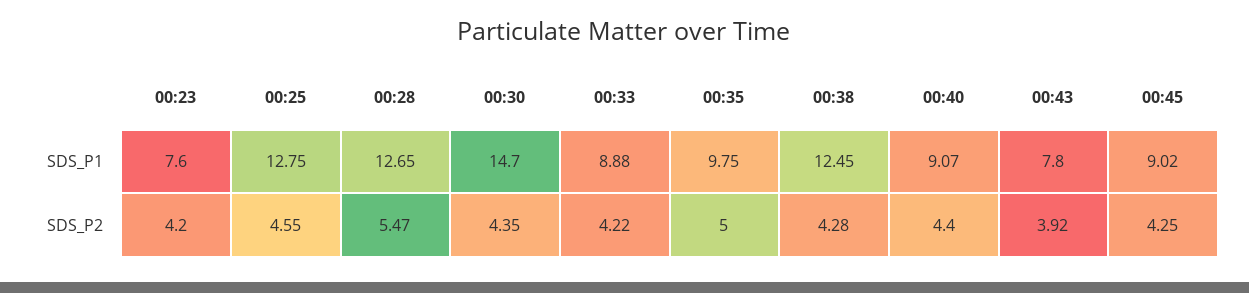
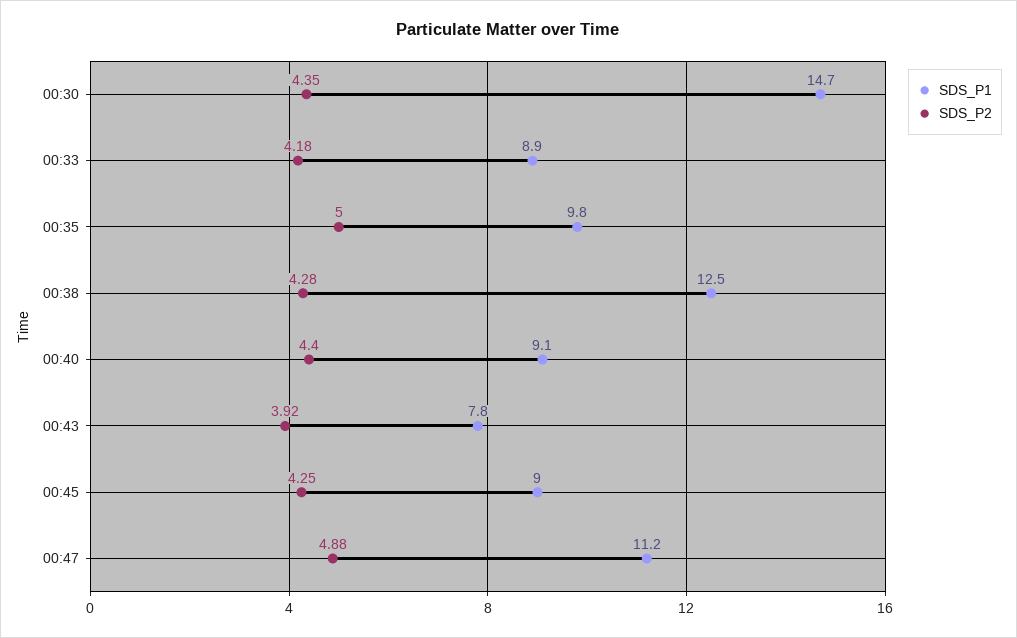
SDS_P1, 00:23: 7.6 -> none
SDS_P1, 00:25: 12.75 -> none
SDS_P1, 00:28: 12.65 -> none
SDS_P2, 00:23: 4.2 -> none
SDS_P2, 00:25: 4.55 -> none
SDS_P2, 00:28: 5.47 -> none
SDS_P2, 00:33: 4.22 -> 4.18
SDS_P1, 00:47: none -> 11.2
SDS_P2, 00:47: none -> 4.88

